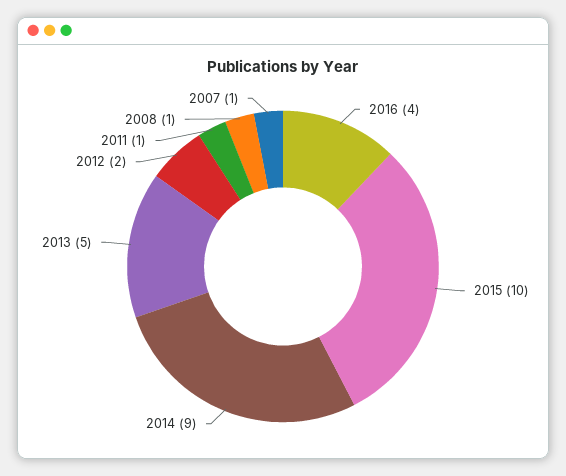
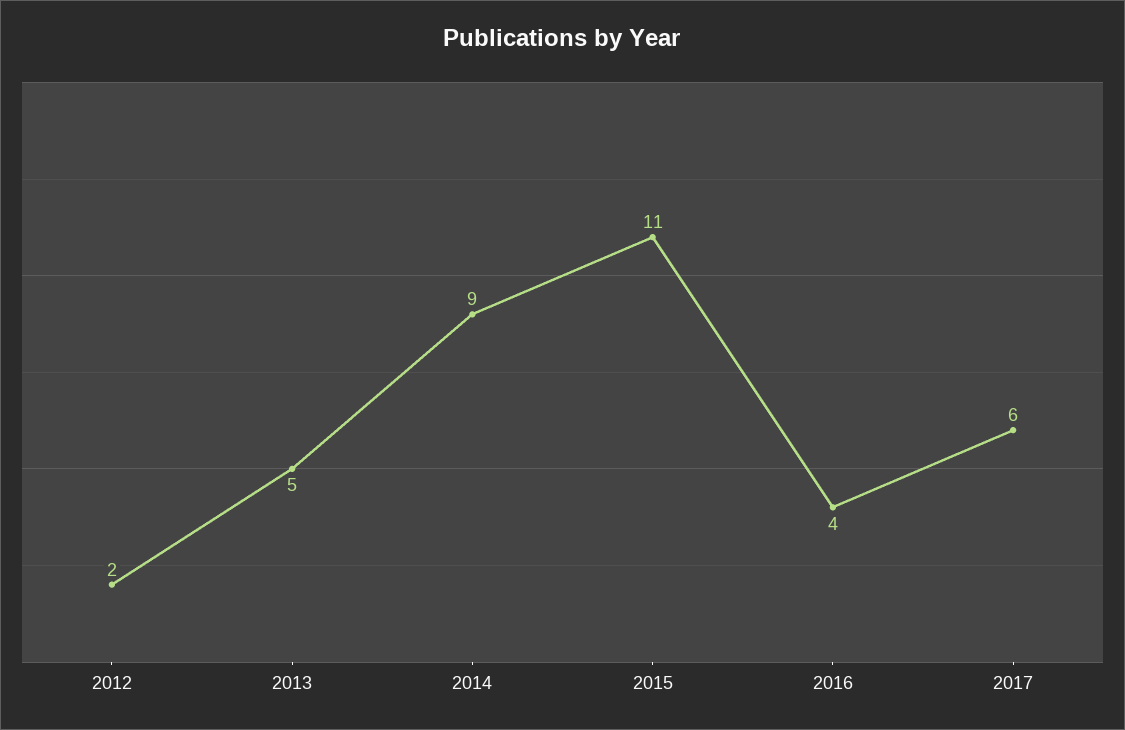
2015: 10 -> 11
2011: 1 -> none
2008: 1 -> none
2007: 1 -> none
2017: none -> 6

